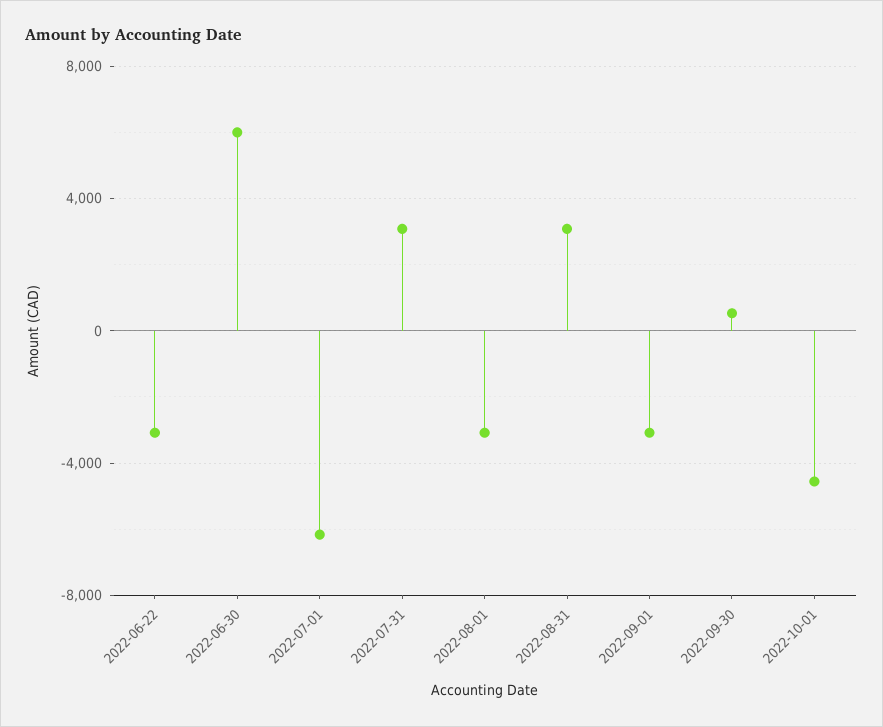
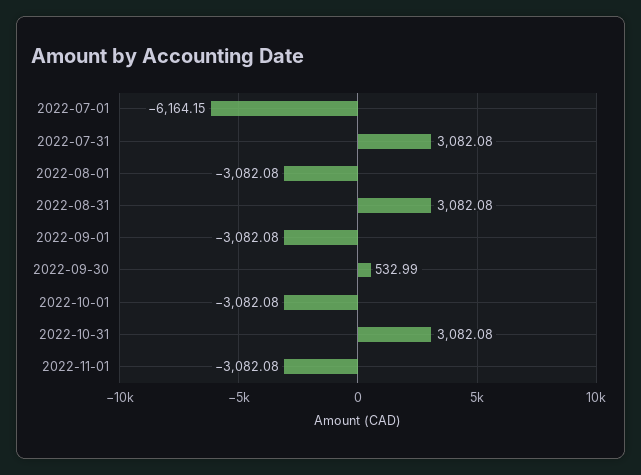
2022-06-22: -3000 -> none
2022-06-30: 6000 -> none
2022-10-01: -4500 -> -3082.08
2022-10-31: none -> 3082.08
2022-11-01: none -> -3082.08

